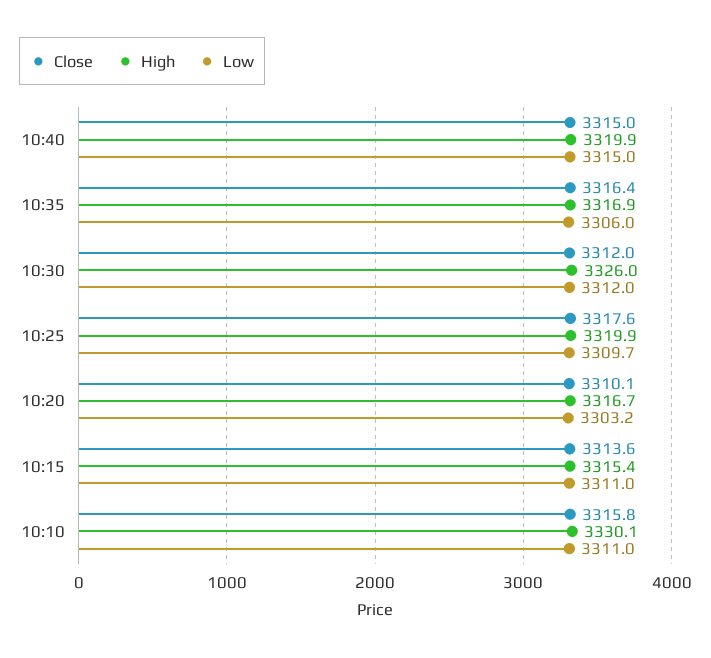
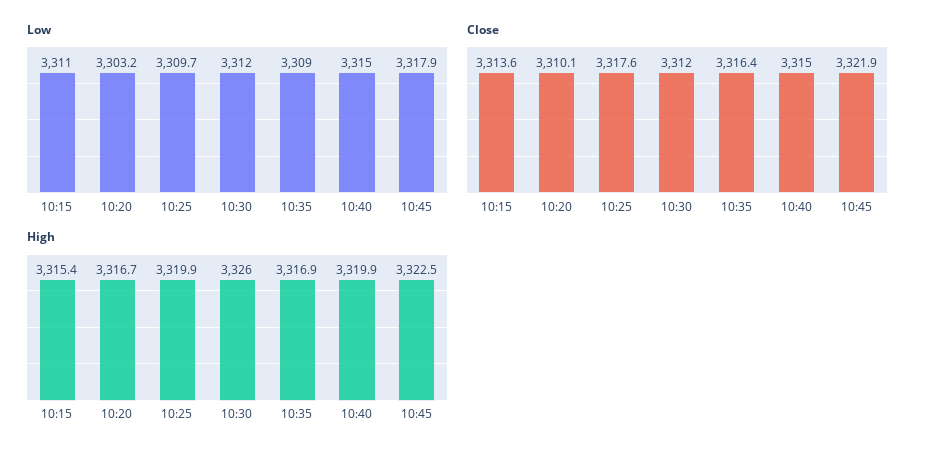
Low, 10:35: 3306 -> 3309
Close, 10:10: 3315.8 -> none
High, 10:10: 3330.1 -> none
Low, 10:10: 3311 -> none
Low, 10:45: none -> 3317.9
Close, 10:45: none -> 3321.9
High, 10:45: none -> 3322.5

